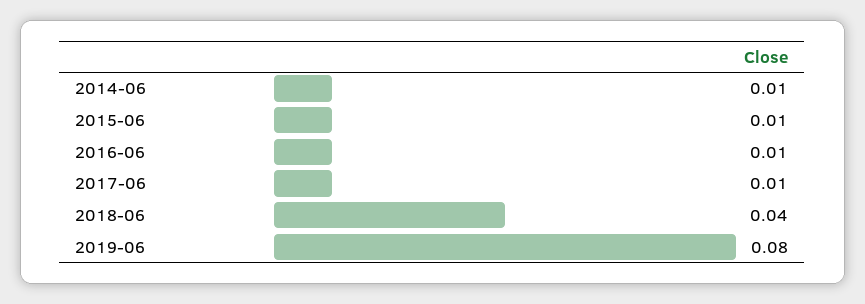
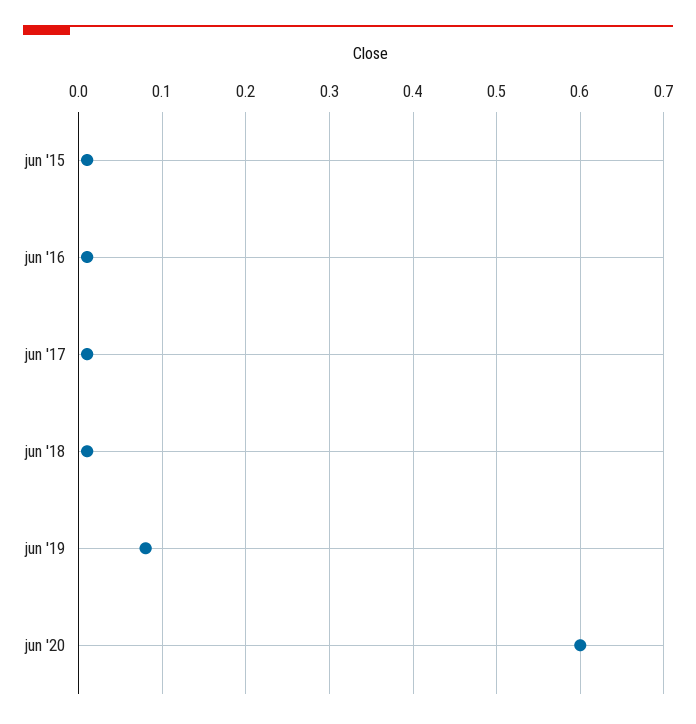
2014-06: 0.01 -> none
2018-06: 0.04 -> 0.01
jun '20: none -> 0.6

